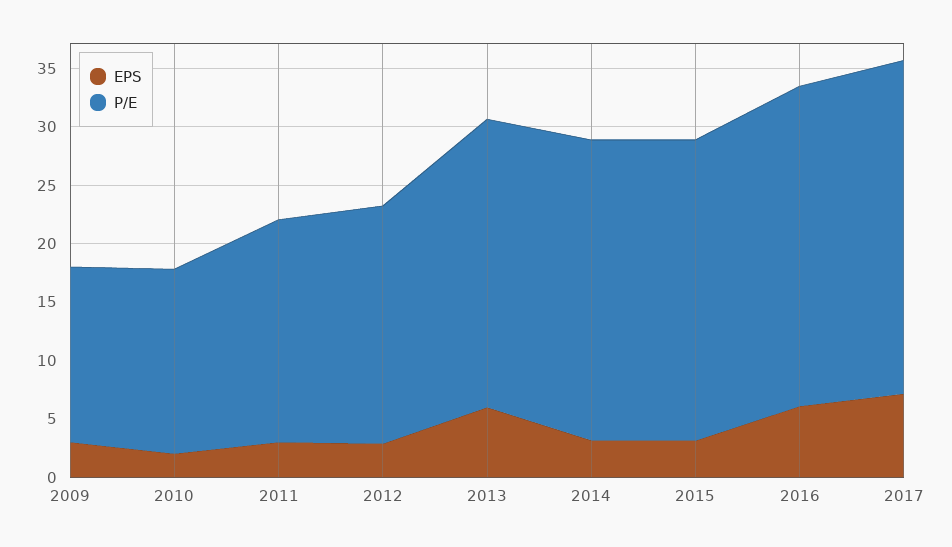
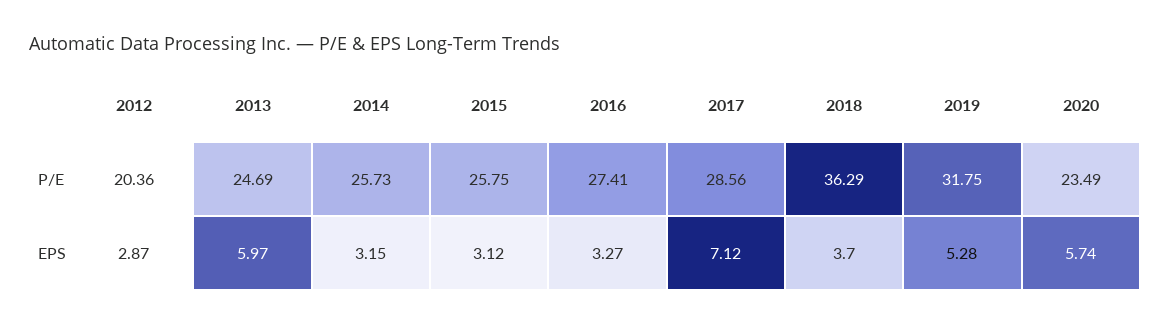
EPS, 2009: 3 -> none
P/E, 2009: 15 -> none
EPS, 2010: 2 -> none
P/E, 2010: 16 -> none
EPS, 2011: 3 -> none
P/E, 2011: 19 -> none
EPS, 2016: 6 -> 3.27
P/E, 2018: none -> 36.29
P/E, 2019: none -> 31.75
P/E, 2020: none -> 23.49
EPS, 2018: none -> 3.7
EPS, 2019: none -> 5.28
EPS, 2020: none -> 5.74

